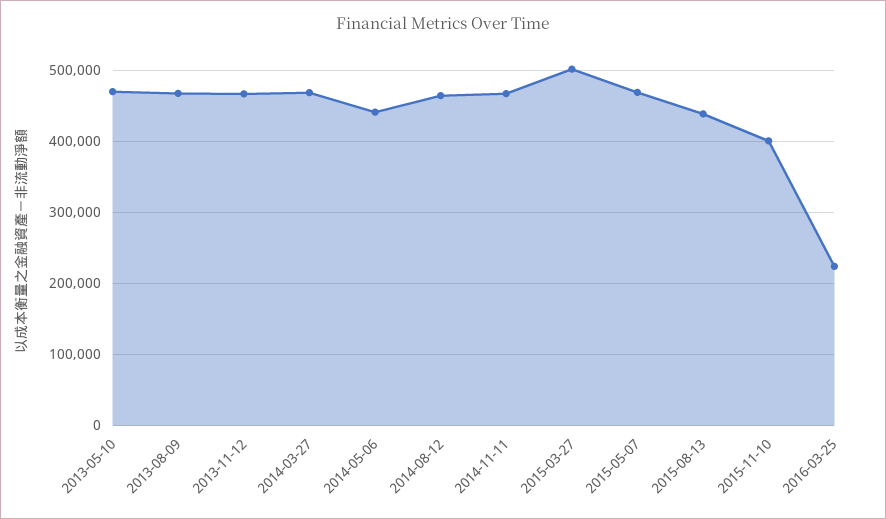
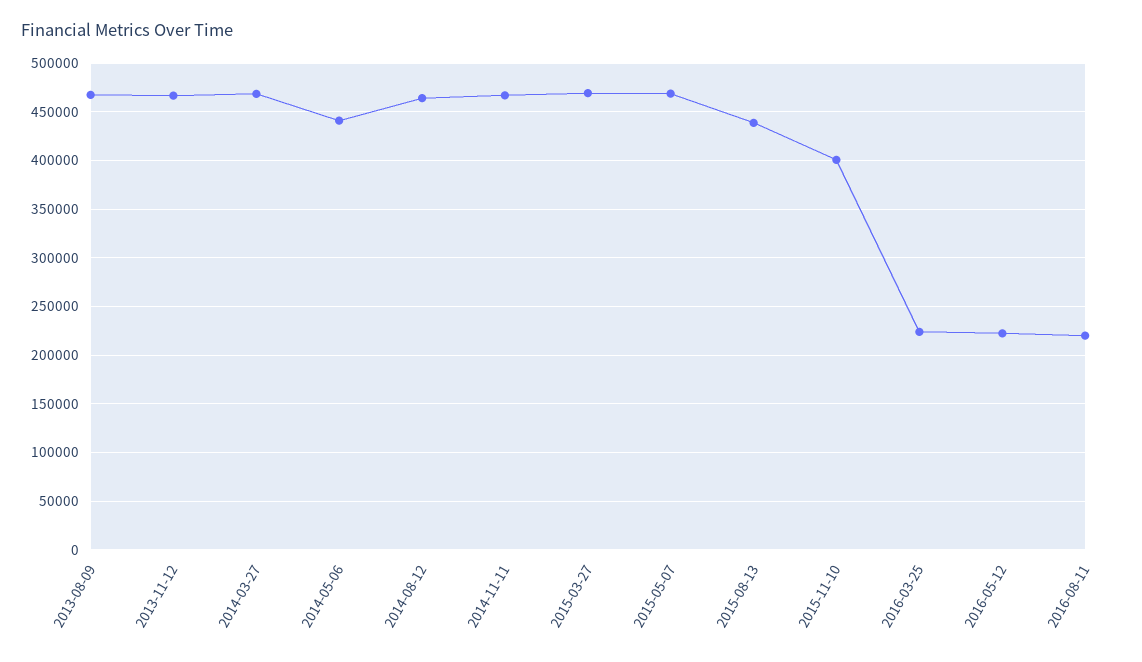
2013-05-10: 470000 -> none
2015-03-27: 500000 -> 470000
2016-05-12: none -> 220000
2016-08-11: none -> 220000

